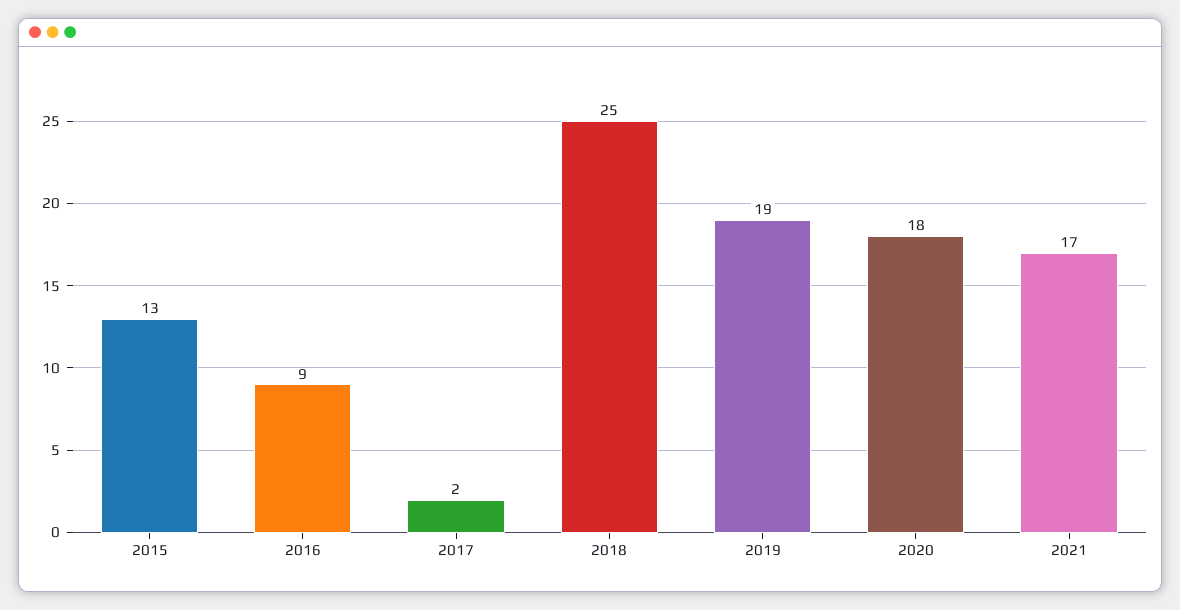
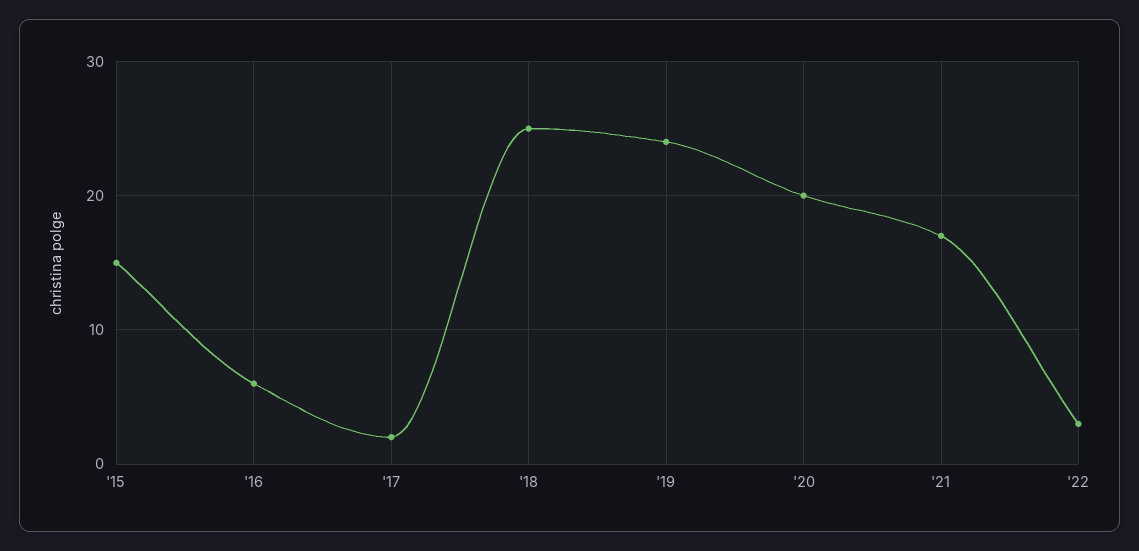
2015: 13 -> 15
2016: 9 -> 6
2019: 19 -> 24
2020: 18 -> 20
'22: none -> 3

